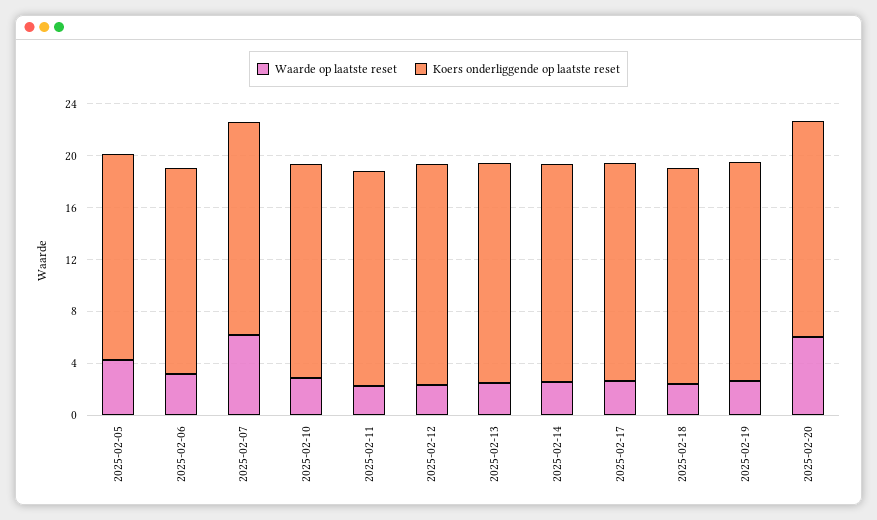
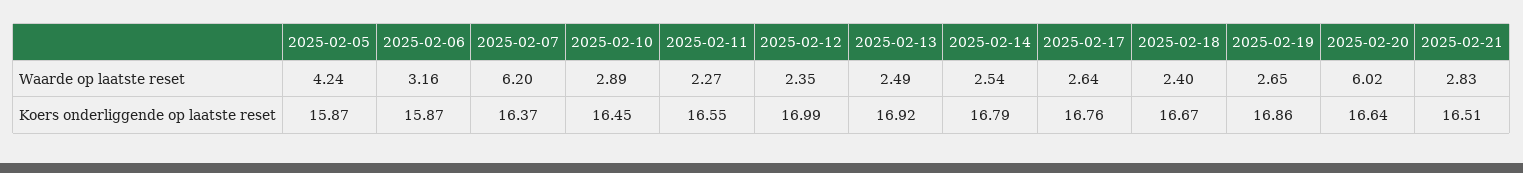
Waarde op laatste reset, 2025-02-21: none -> 2.83
Koers onderliggende op laatste reset, 2025-02-21: none -> 16.51

